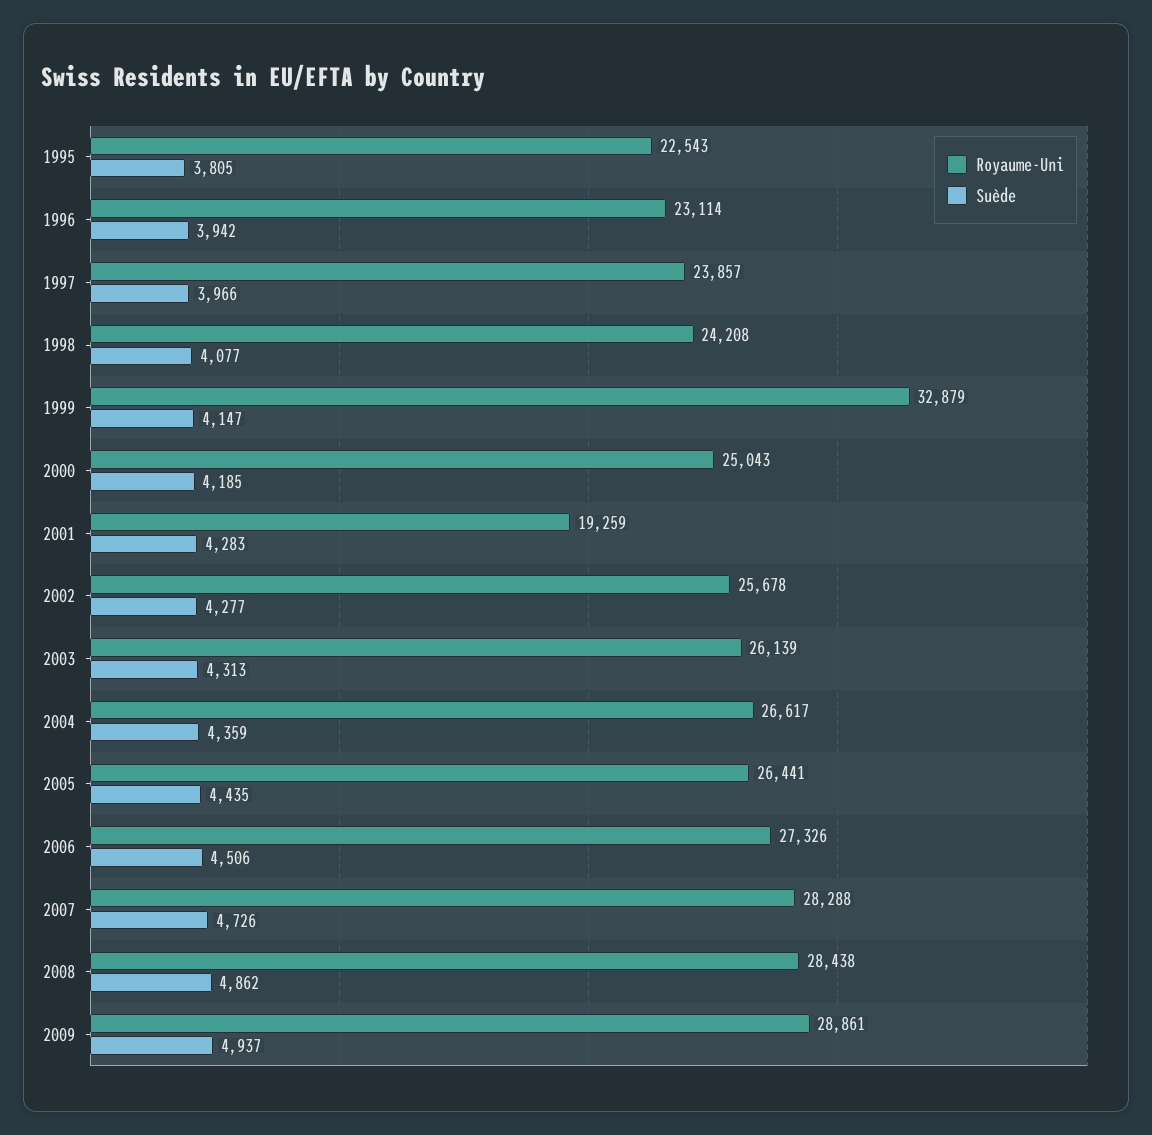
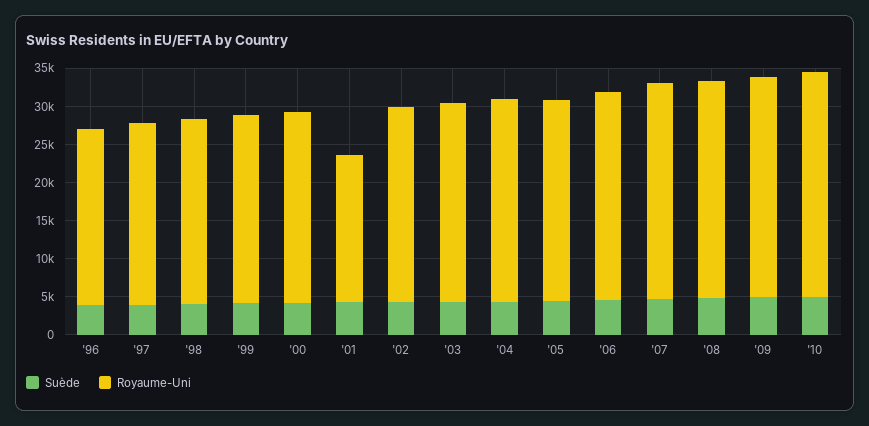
Royaume-Uni, 1995: 22543 -> none
Suède, 1995: 3805 -> none
Royaume-Uni, 1999: 32879 -> 25000
Suède, '10: none -> 5000
Royaume-Uni, '10: none -> 30000

